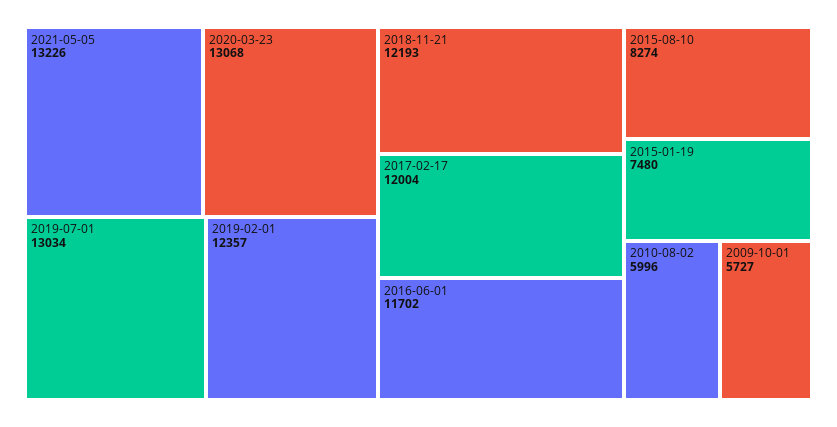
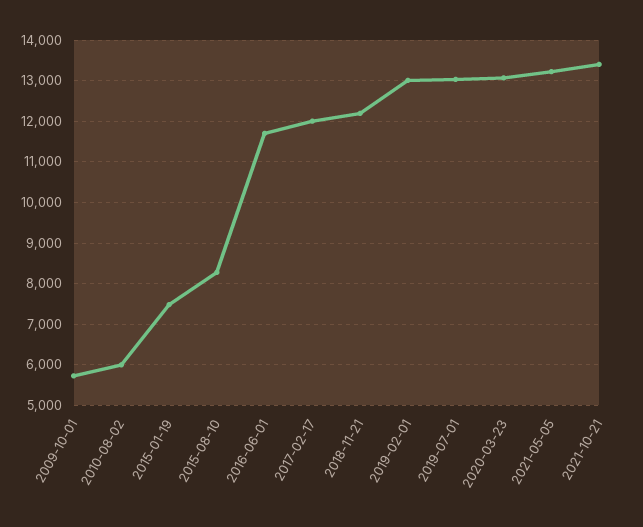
2019-02-01: 12357 -> 13000
2021-10-21: none -> 13400

